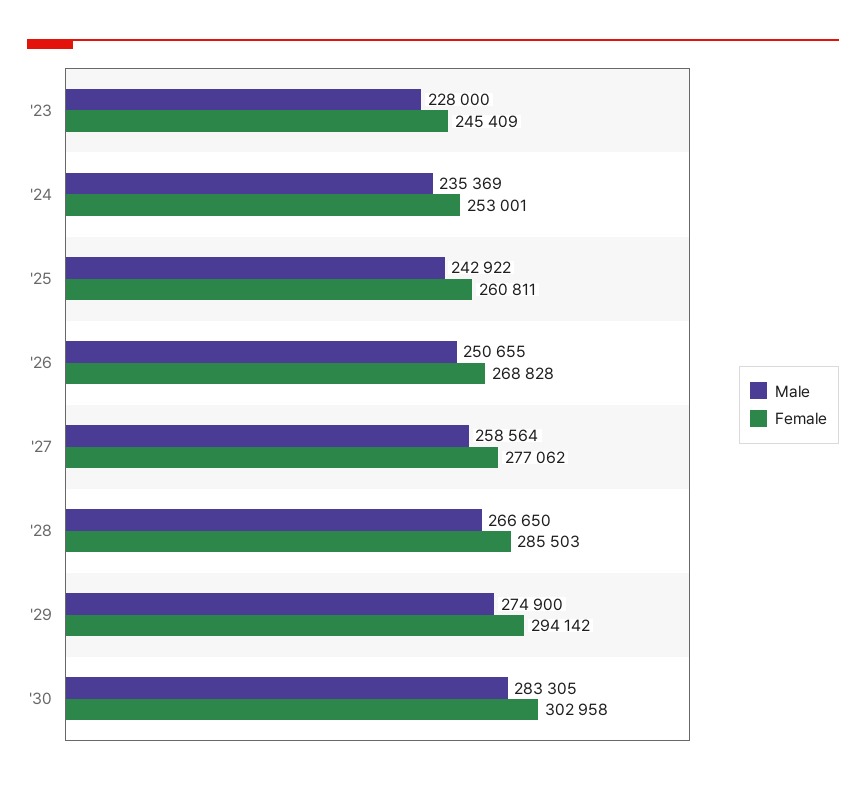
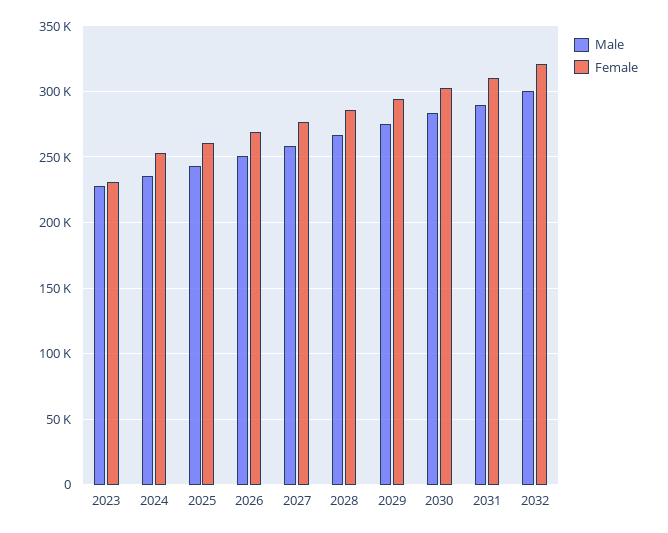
Female, '23: 245409 -> 230000
Male, 2031: none -> 290000
Female, 2031: none -> 310000
Male, 2032: none -> 300000
Female, 2032: none -> 320000

